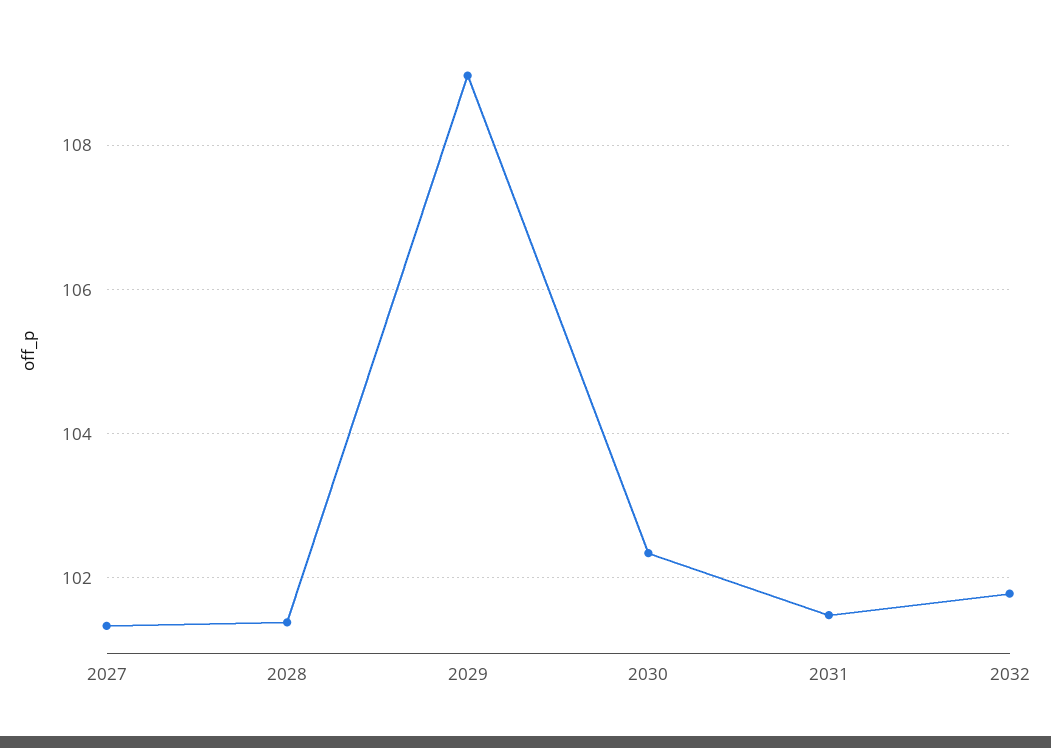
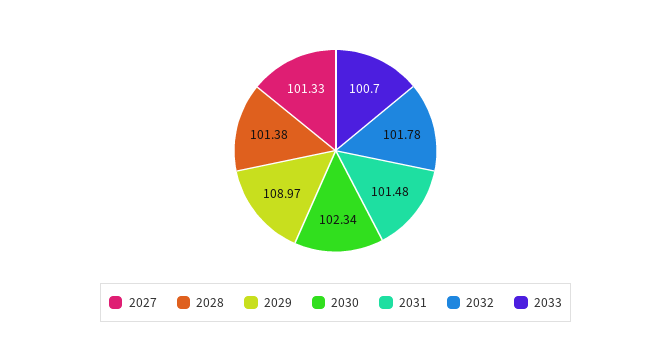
2033: none -> 100.7

